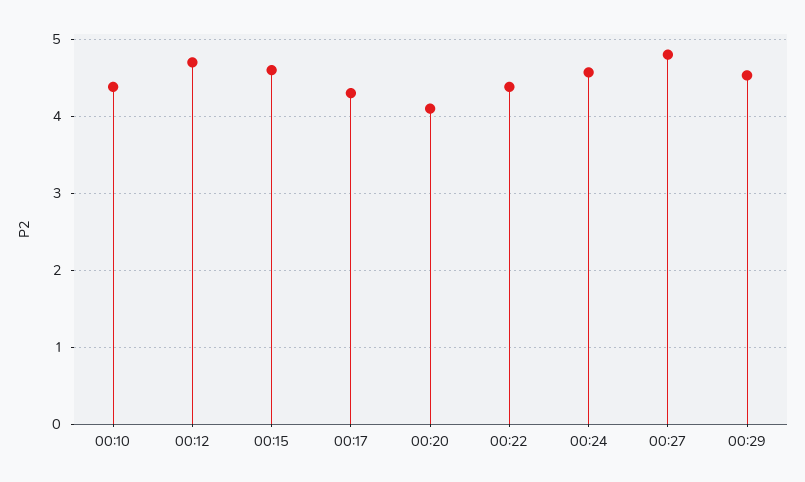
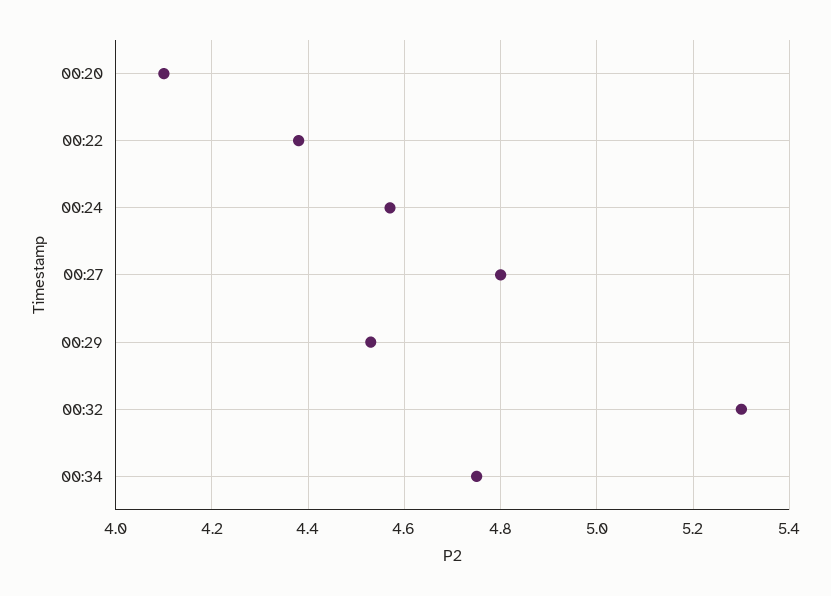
00:10: 4.4 -> none
00:12: 4.7 -> none
00:15: 4.6 -> none
00:17: 4.3 -> none
00:32: none -> 5.3
00:34: none -> 4.75

